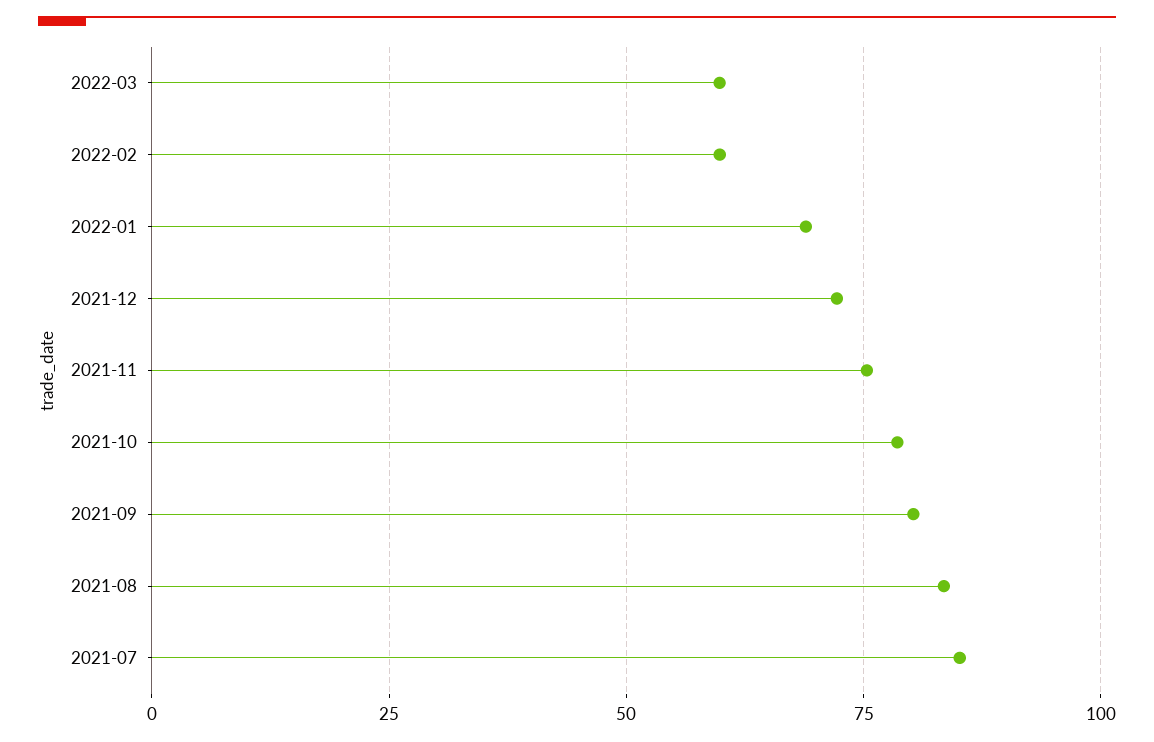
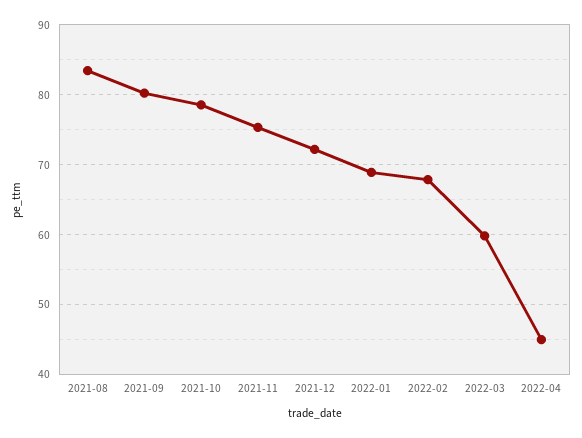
2022-02: 60 -> 68
2021-07: 85 -> none
2022-04: none -> 45

